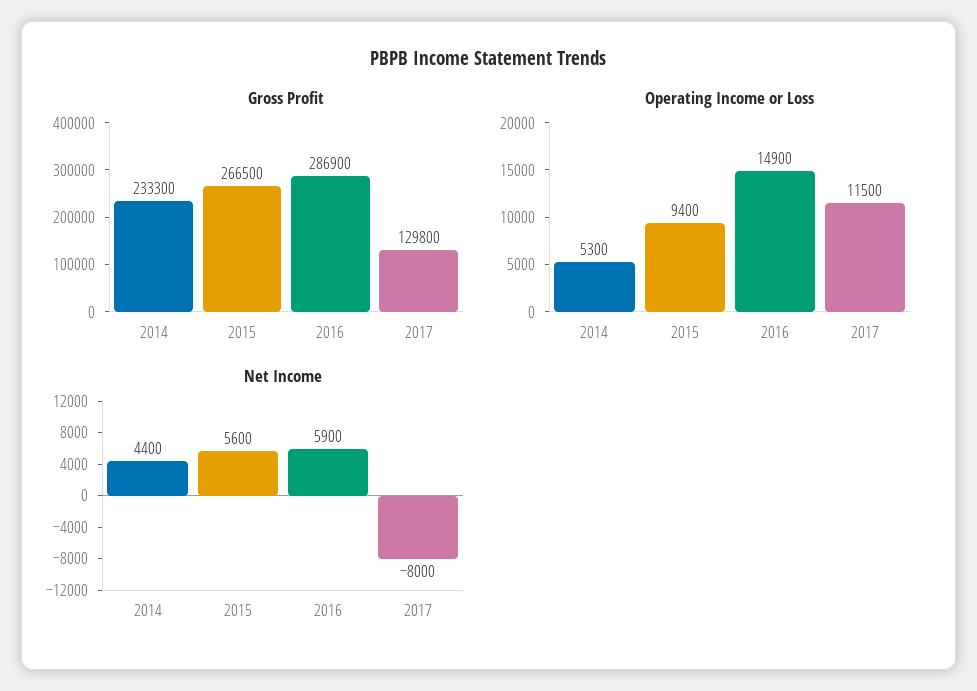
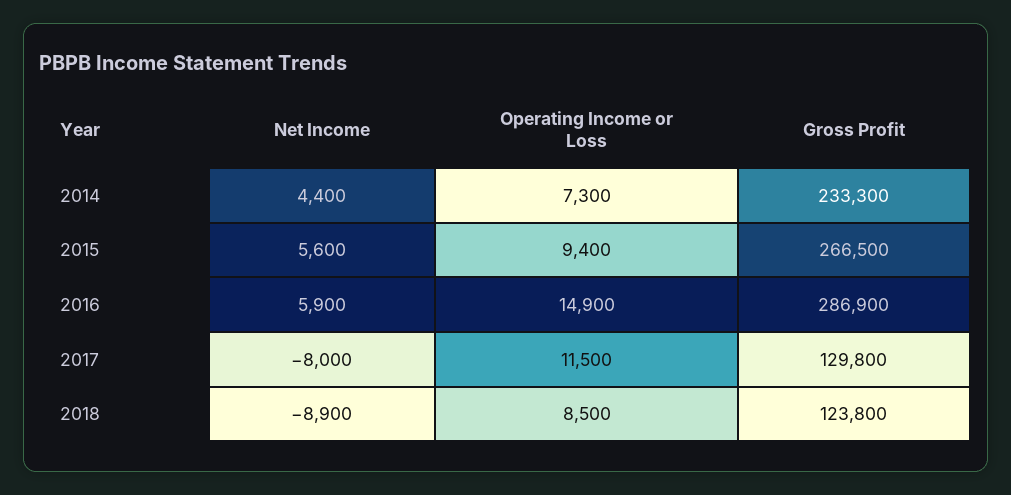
Operating Income or Loss, 2014: 5300 -> 7300
Net Income, 2018: none -> -8900
Operating Income or Loss, 2018: none -> 8500
Gross Profit, 2018: none -> 123800

